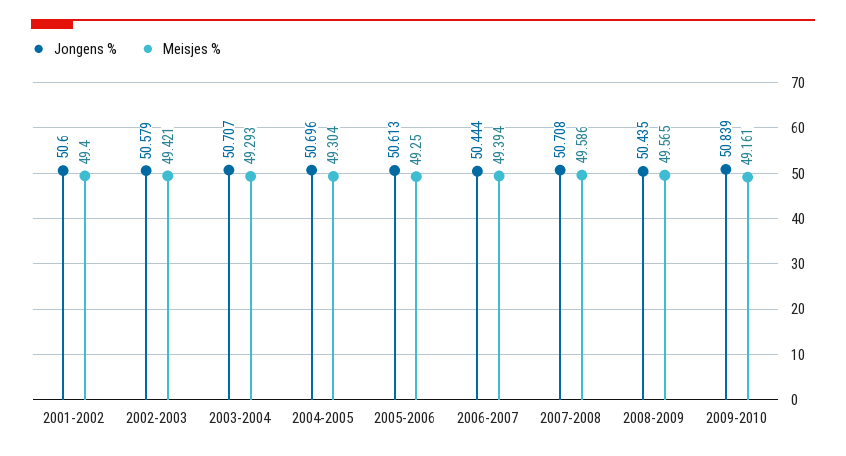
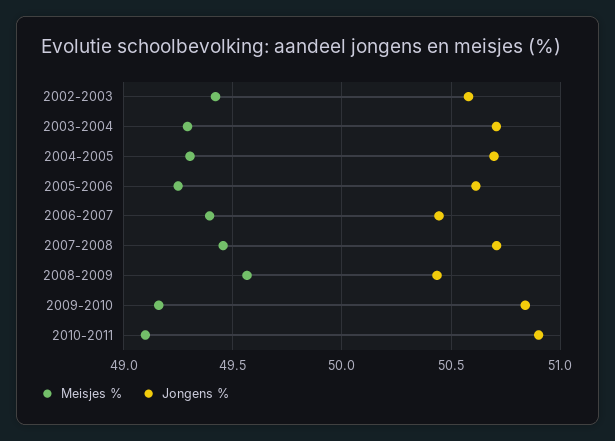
Jongens %, 2001-2002: 50.6 -> none
Meisjes %, 2001-2002: 49.4 -> none
Meisjes %, 2007-2008: 49.586 -> 49.45
Meisjes %, 2010-2011: none -> 49.1
Jongens %, 2010-2011: none -> 50.9

